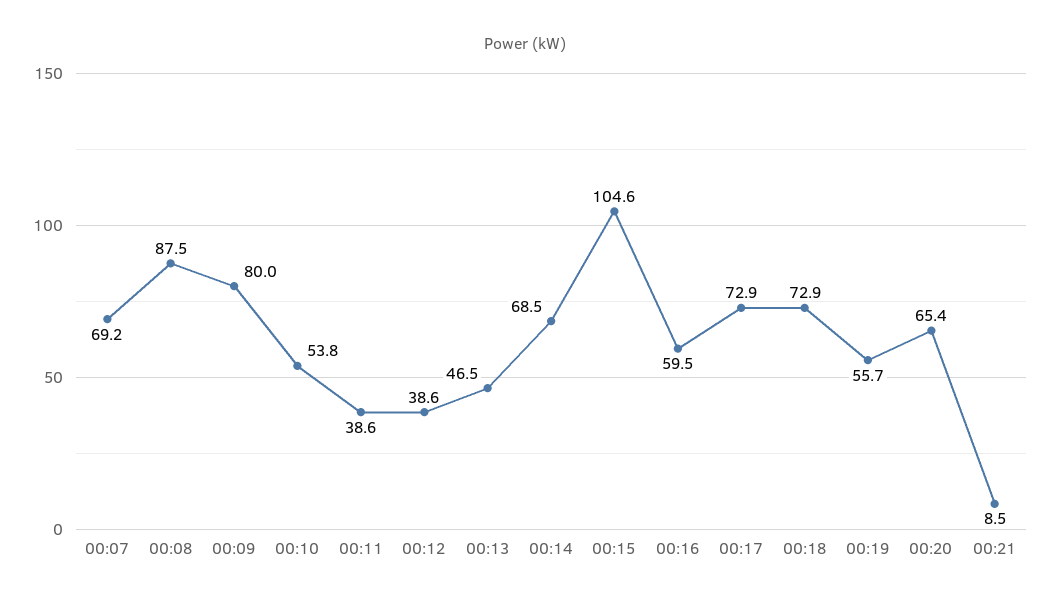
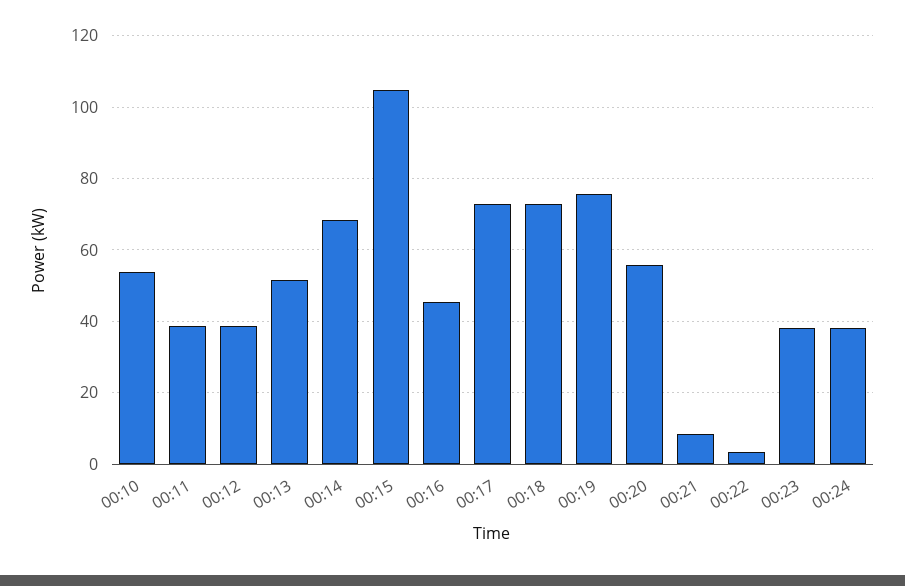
00:07: 69.2 -> none
00:08: 87.5 -> none
00:09: 80 -> none
00:13: 46.5 -> 52
00:16: 59.5 -> 46
00:19: 55.7 -> 76
00:20: 65.4 -> 56
00:22: none -> 4
00:23: none -> 38
00:24: none -> 38

